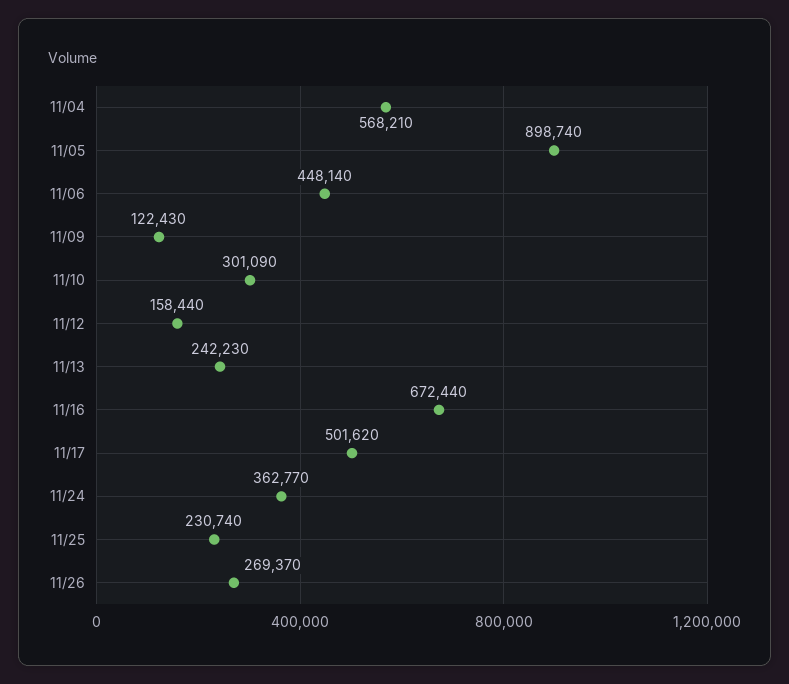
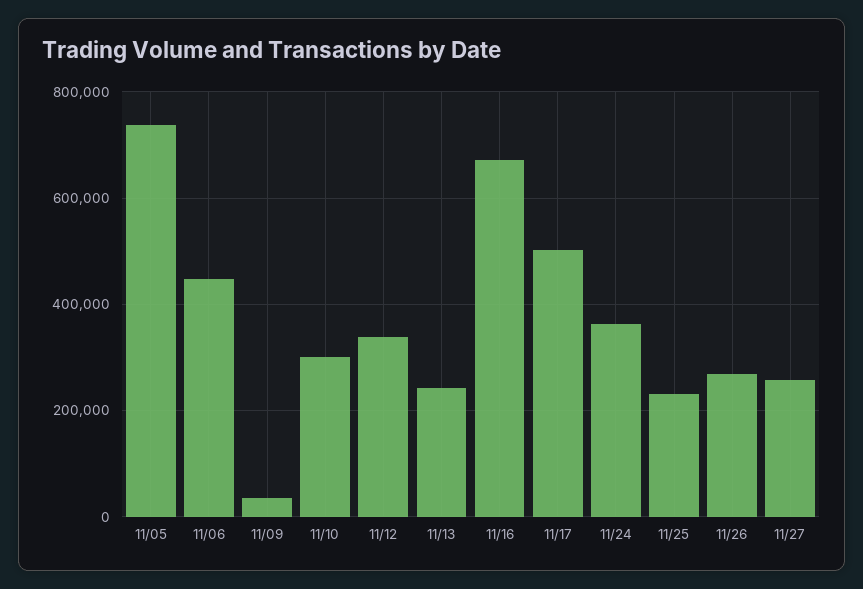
11/04: 568210 -> none
11/05: 898740 -> 740000
11/09: 122430 -> 40000
11/12: 158440 -> 340000
11/27: none -> 260000

